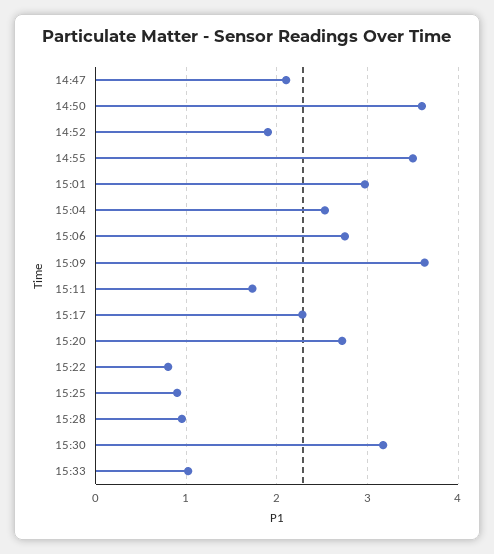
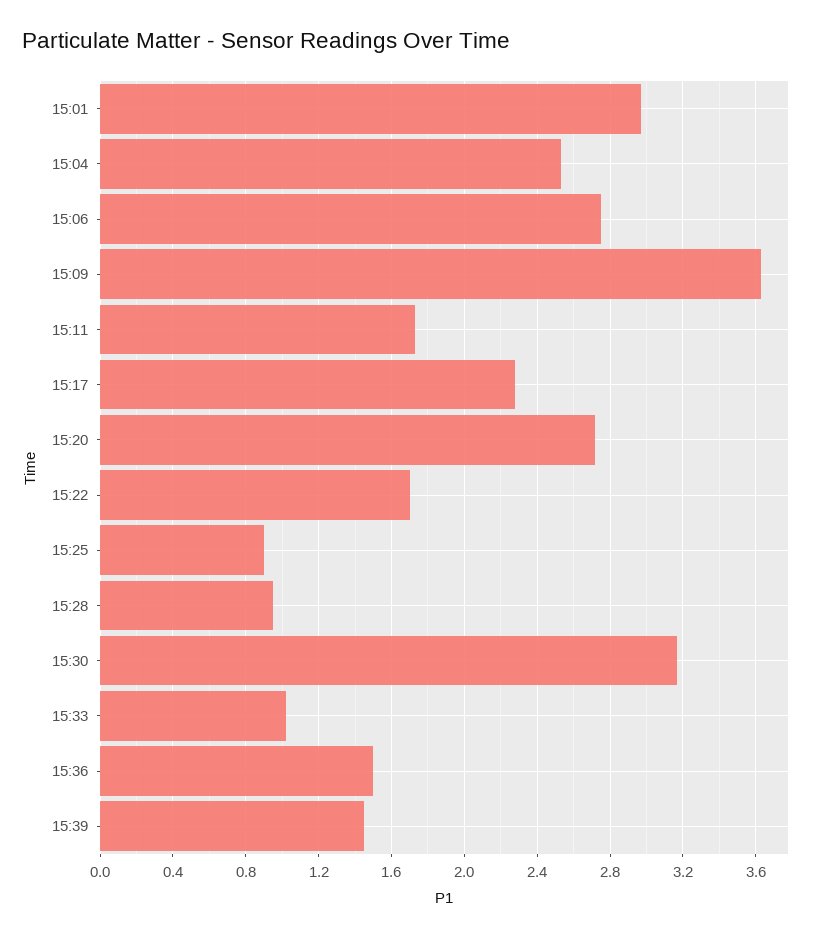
14:47: 2.1 -> none
14:50: 3.6 -> none
14:52: 1.9 -> none
14:55: 3.5 -> none
15:22: 0.8 -> 1.7
15:36: none -> 1.5
15:39: none -> 1.45

